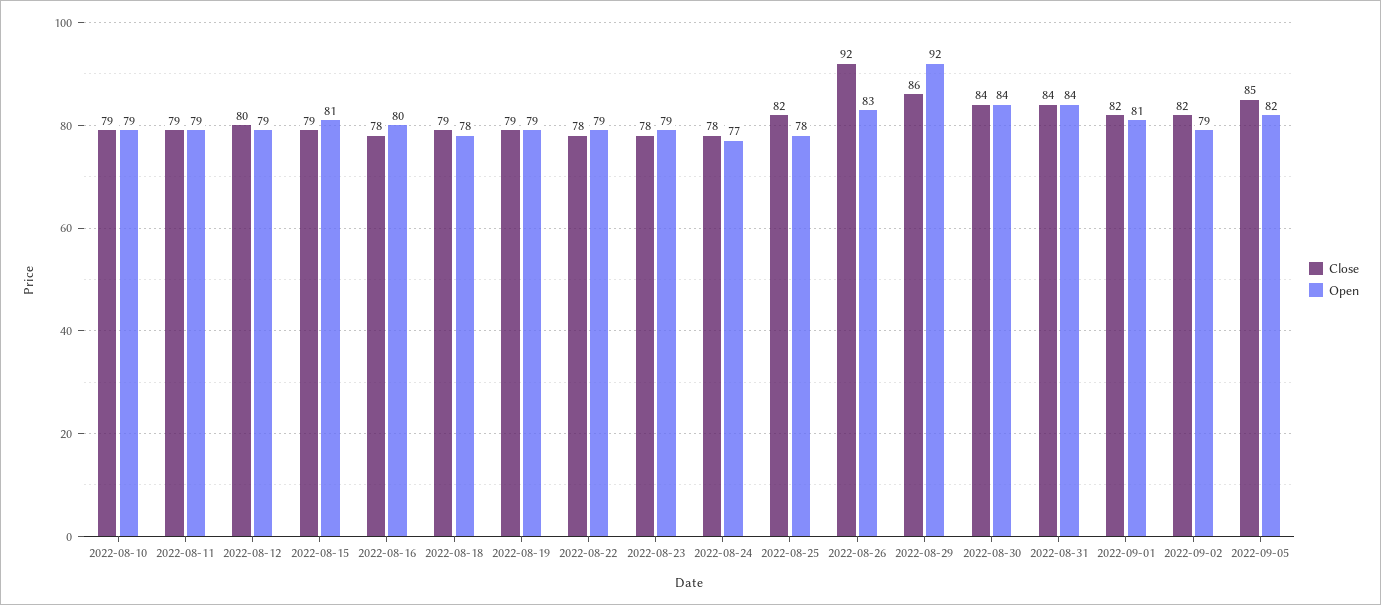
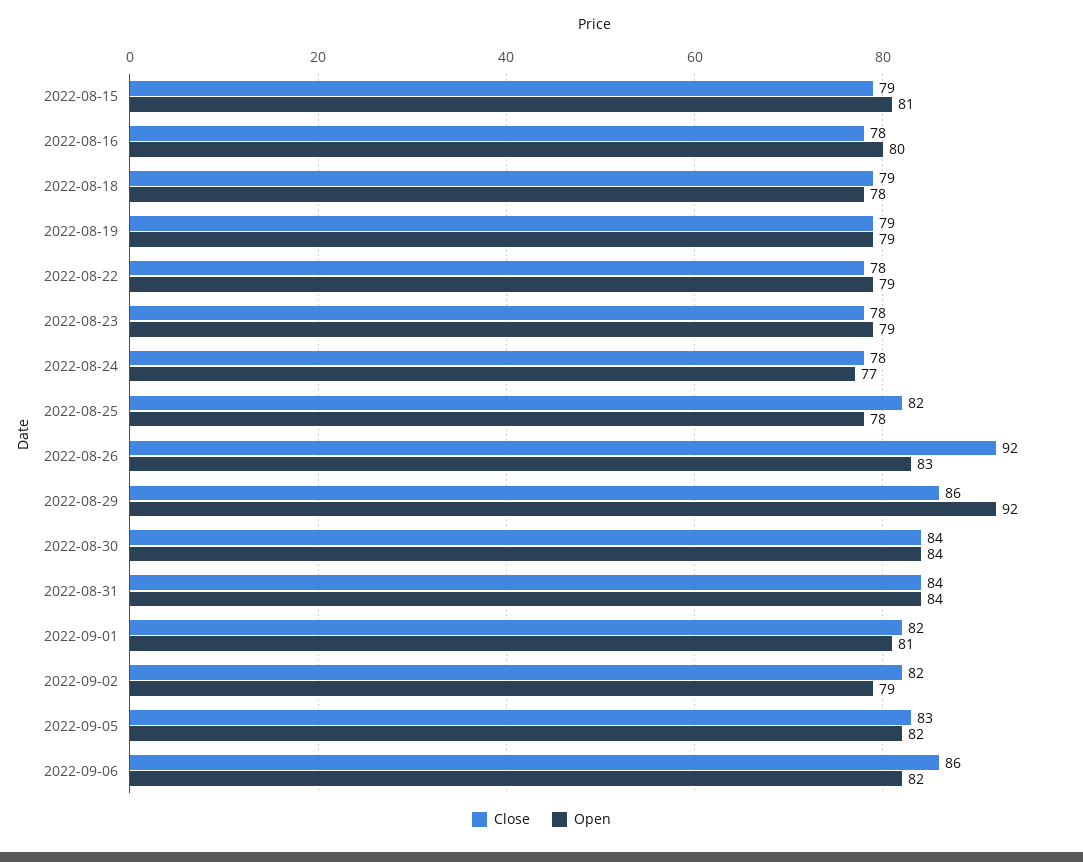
Close, 2022-08-10: 79 -> none
Open, 2022-08-10: 79 -> none
Close, 2022-08-11: 79 -> none
Open, 2022-08-11: 79 -> none
Close, 2022-08-12: 80 -> none
Open, 2022-08-12: 79 -> none
Close, 2022-09-05: 85 -> 83
Close, 2022-09-06: none -> 86
Open, 2022-09-06: none -> 82

